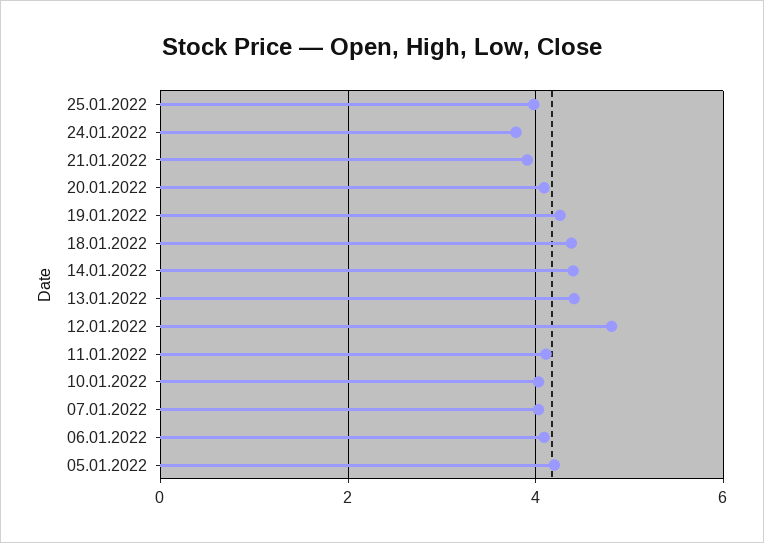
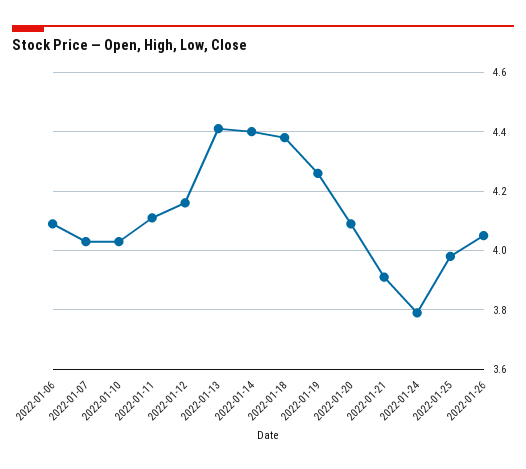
12.01.2022: 4.8 -> 4.15
05.01.2022: 4.2 -> none
2022-01-26: none -> 4.05

